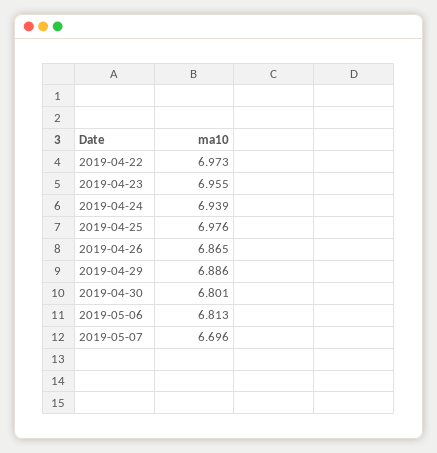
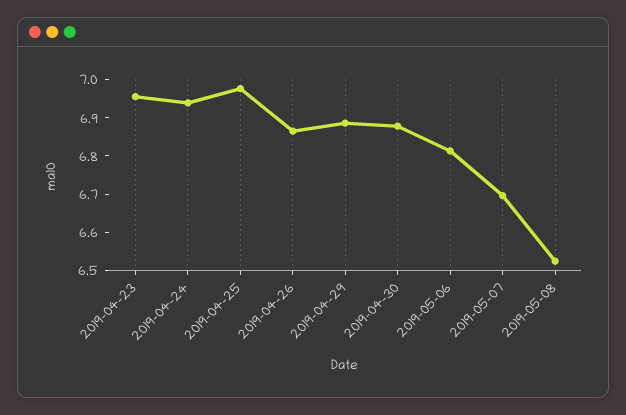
2019-04-22: 6.973 -> none
2019-04-30: 6.801 -> 6.875
2019-05-08: none -> 6.525

